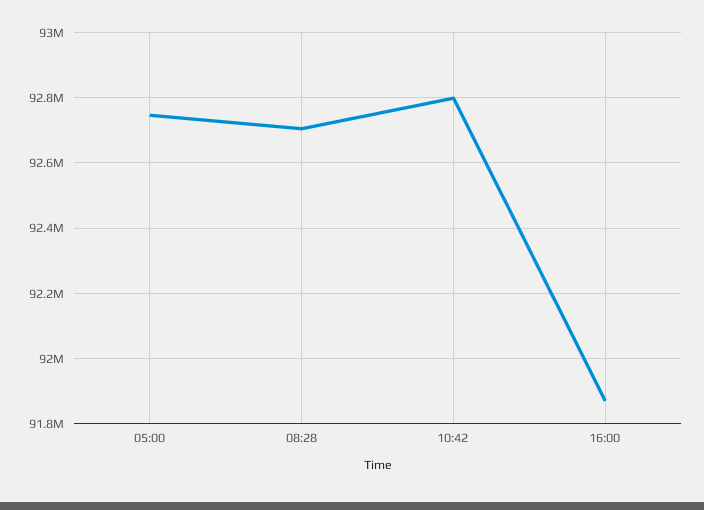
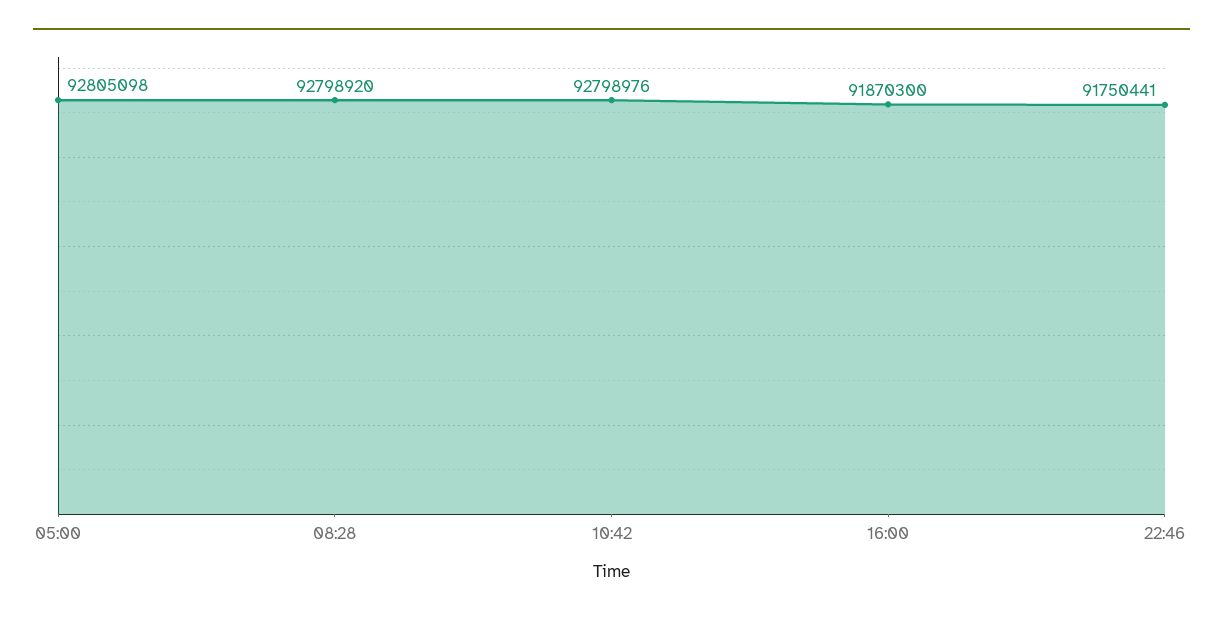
05:00: 92740000 -> 92805098
08:28: 92700000 -> 92798920
22:46: none -> 91750441

